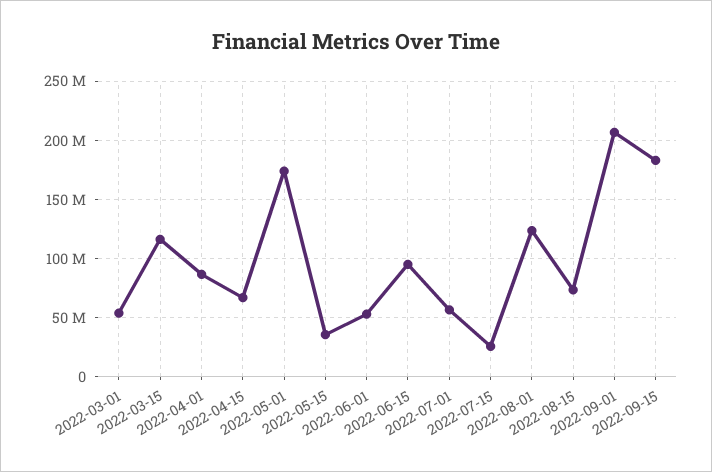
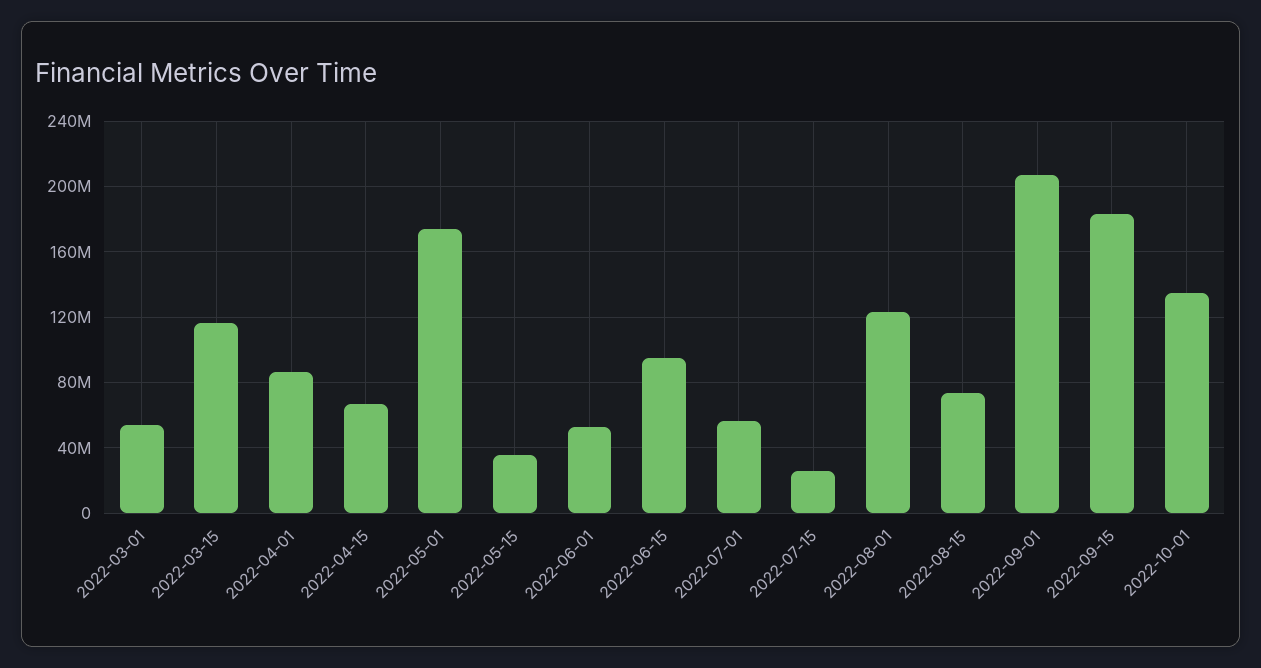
2022-10-01: none -> 135000000

